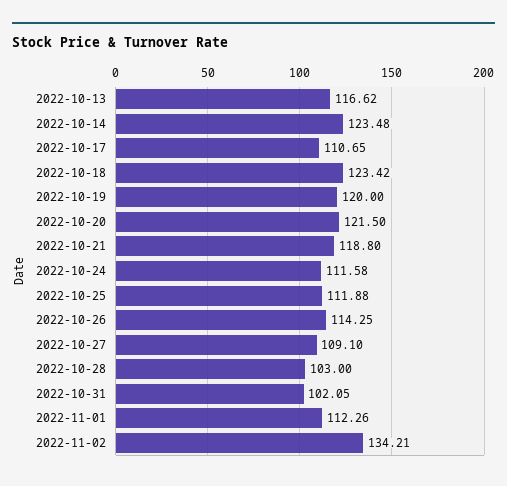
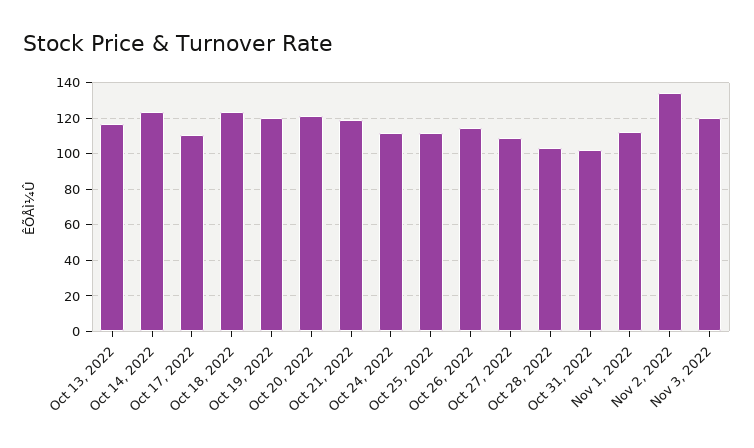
Nov 3, 2022: none -> 120

